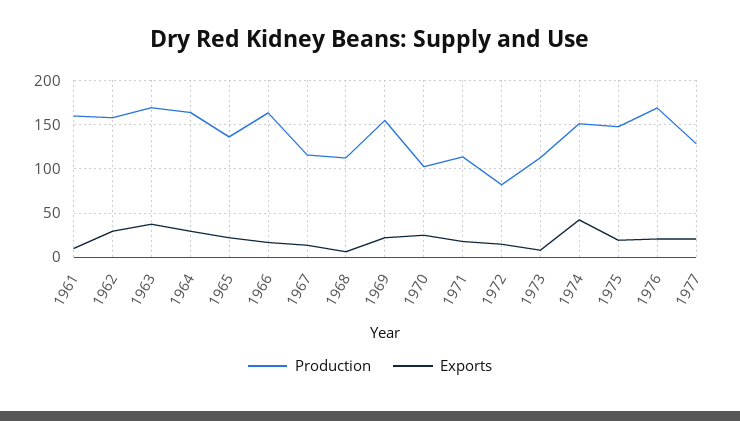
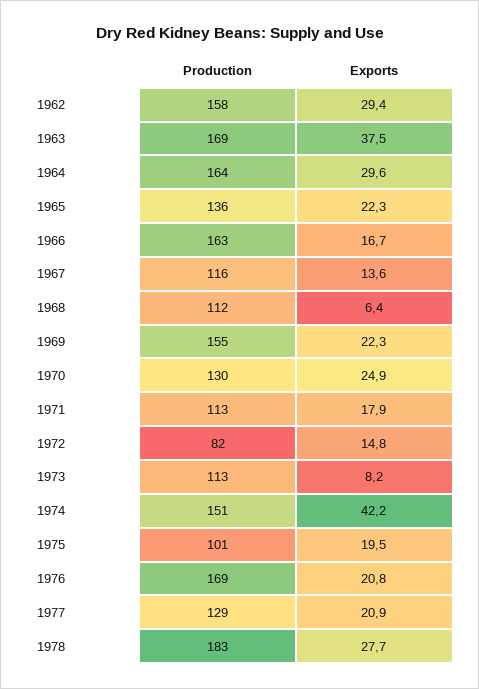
Production, 1961: 160 -> none
Exports, 1961: 10 -> none
Production, 1970: 100 -> 130
Production, 1975: 150 -> 101
Production, 1978: none -> 183
Exports, 1978: none -> 27.7

